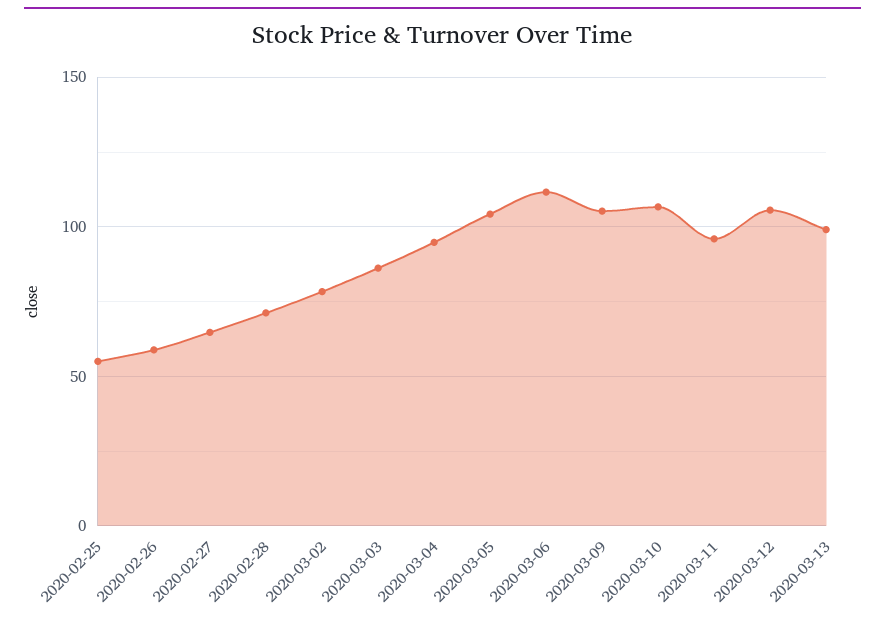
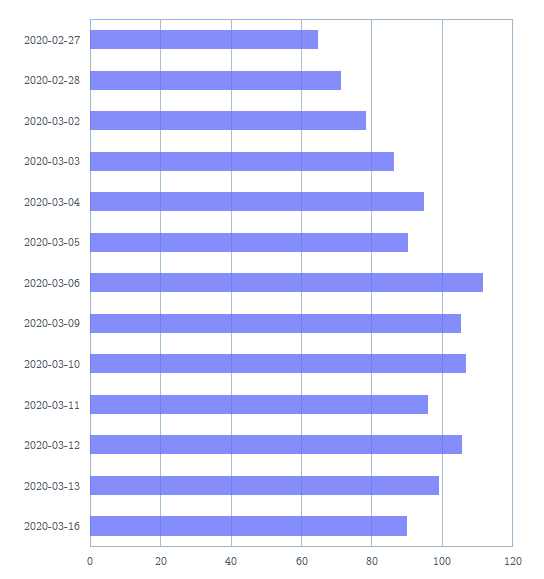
2020-02-25: 55 -> none
2020-02-26: 60 -> none
2020-03-05: 105 -> 90
2020-03-16: none -> 90

